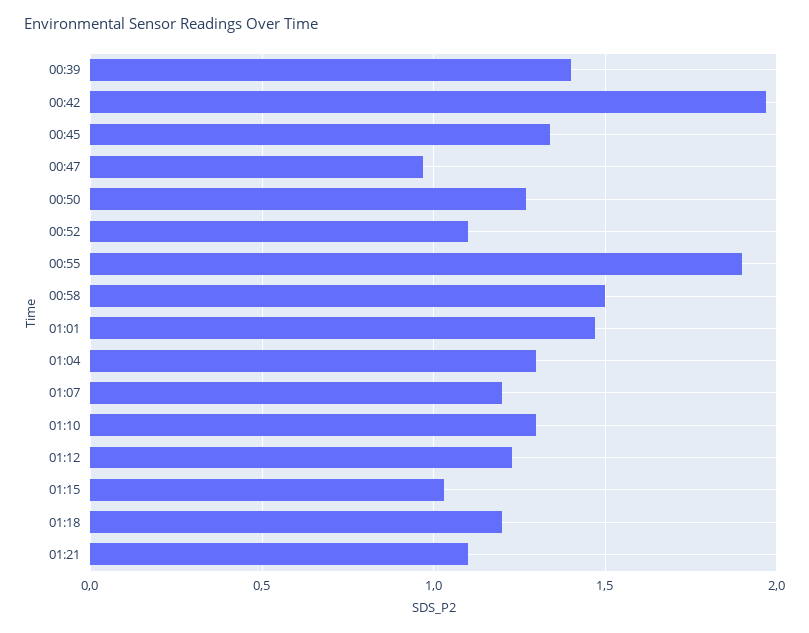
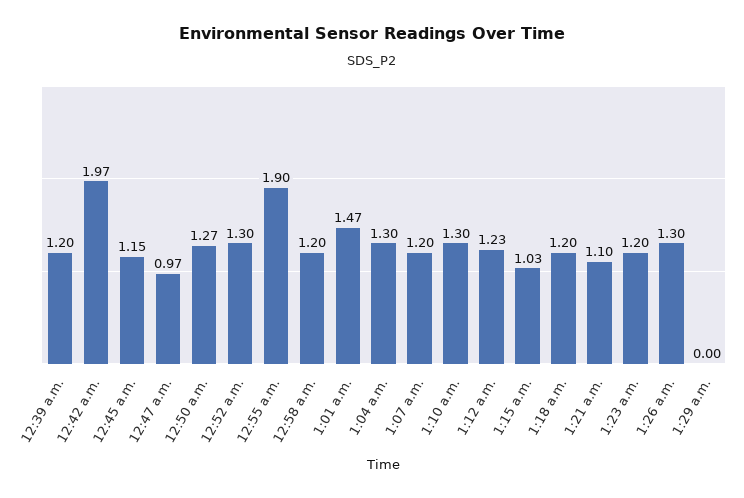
00:39: 1.4 -> 1.2
00:45: 1.35 -> 1.15
00:52: 1.1 -> 1.3
00:58: 1.5 -> 1.2
1:23 a.m.: none -> 1.2
1:26 a.m.: none -> 1.3
1:29 a.m.: none -> 0

